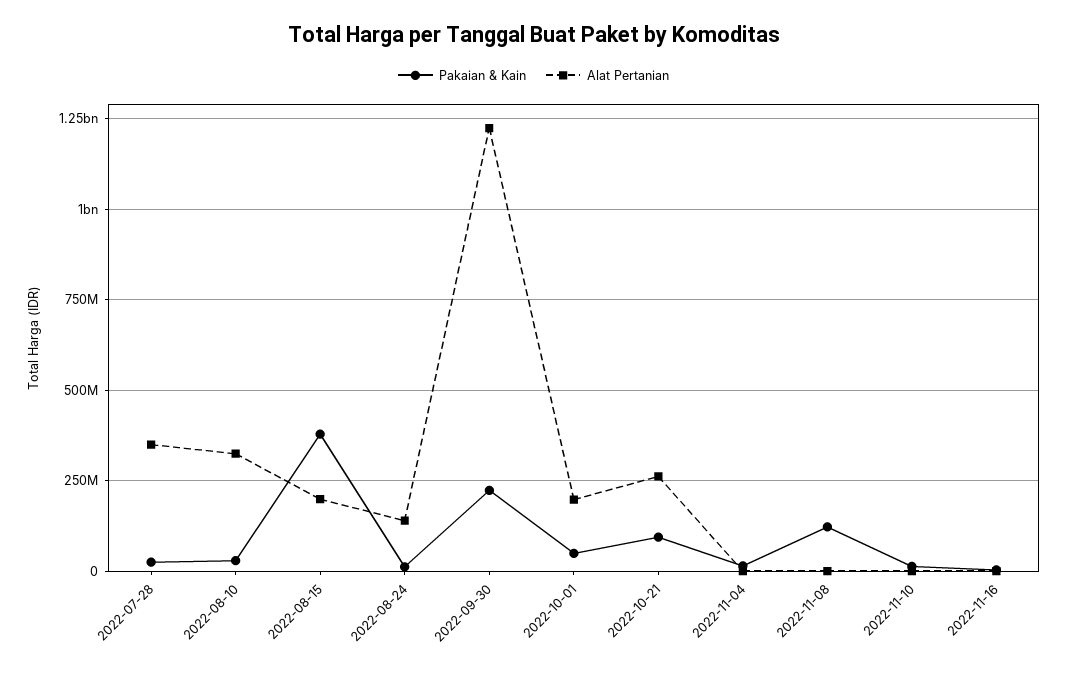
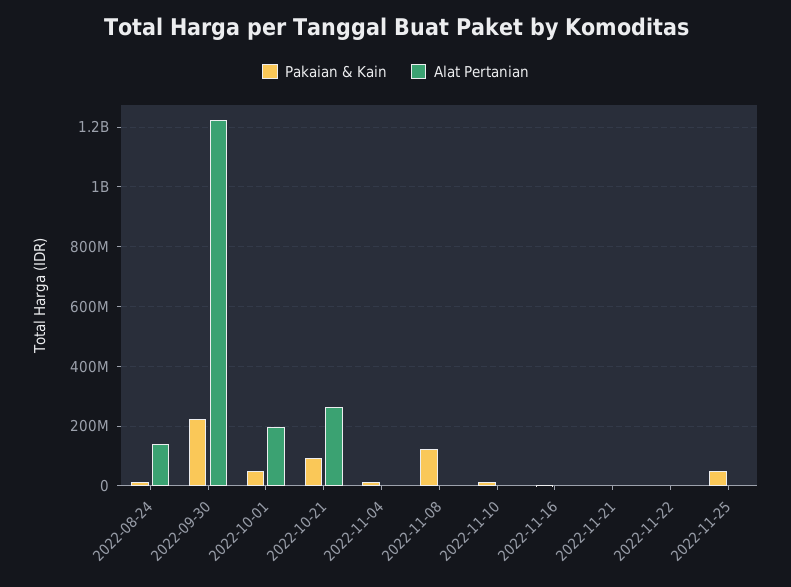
Pakaian & Kain, 2022-07-28: 25000000 -> none
Alat Pertanian, 2022-07-28: 350000000 -> none
Pakaian & Kain, 2022-08-10: 25000000 -> none
Alat Pertanian, 2022-08-10: 325000000 -> none
Pakaian & Kain, 2022-08-15: 375000000 -> none
Alat Pertanian, 2022-08-15: 200000000 -> none
Pakaian & Kain, 2022-11-21: none -> 0
Alat Pertanian, 2022-11-21: none -> 0
Pakaian & Kain, 2022-11-22: none -> 0
Alat Pertanian, 2022-11-22: none -> 0
Pakaian & Kain, 2022-11-25: none -> 50000000
Alat Pertanian, 2022-11-25: none -> 0

